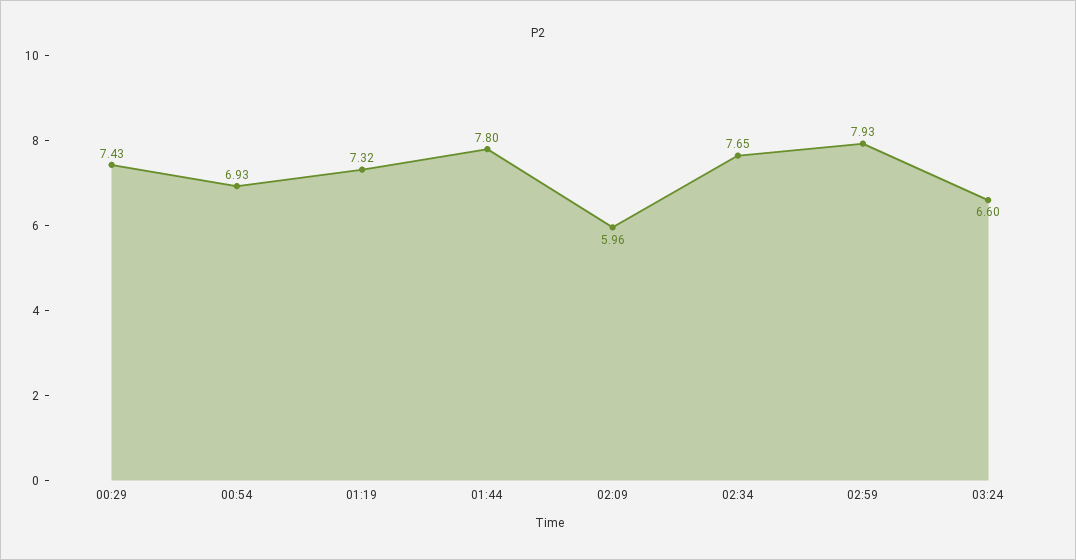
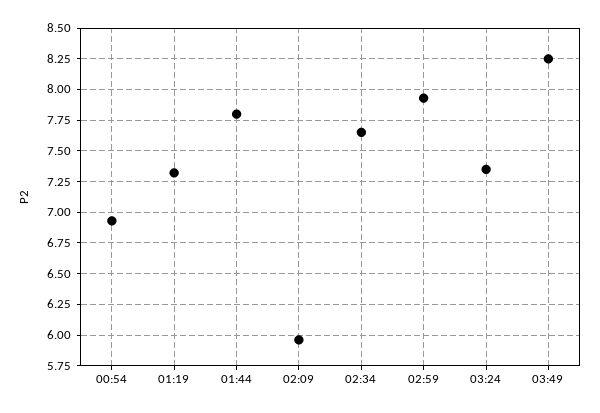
00:29: 7.43 -> none
03:24: 6.6 -> 7.35
03:49: none -> 8.25

